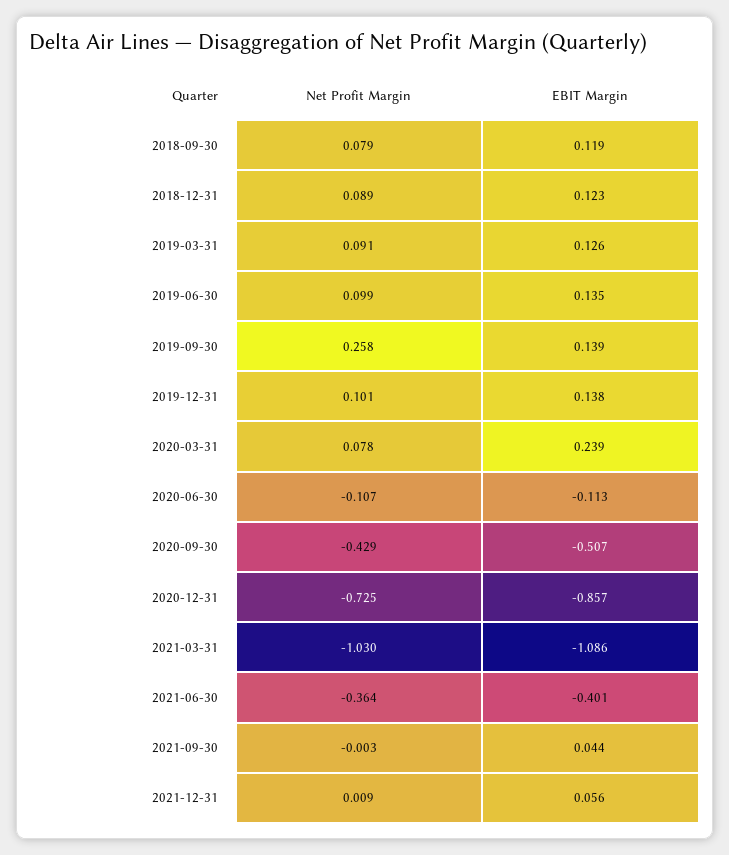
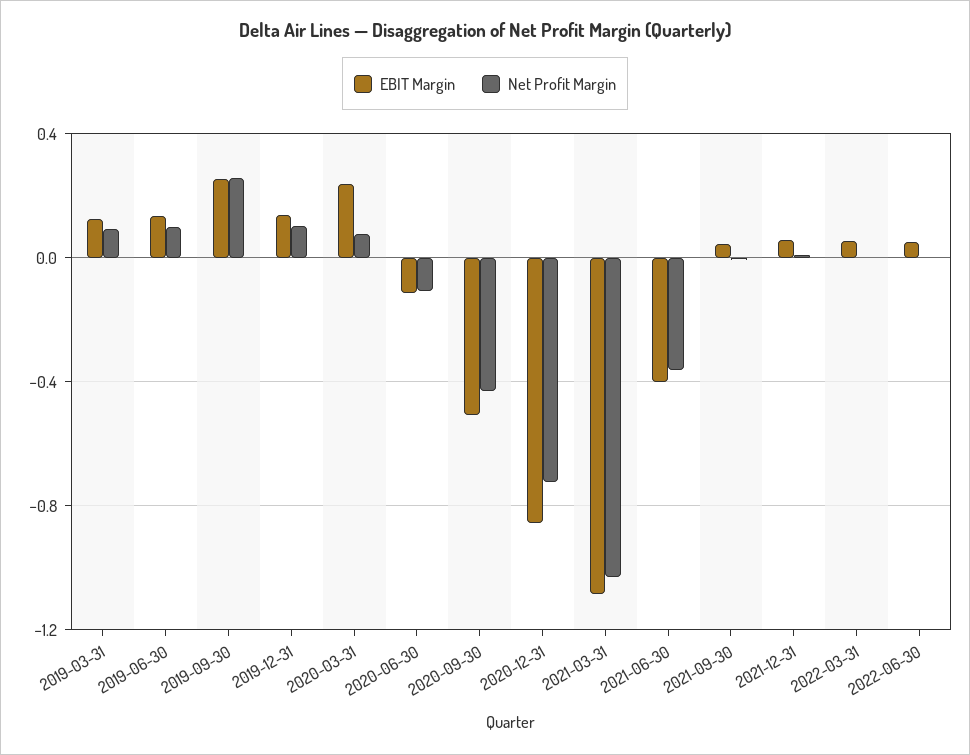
Net Profit Margin, 2018-09-30: 0.079 -> none
EBIT Margin, 2018-09-30: 0.119 -> none
Net Profit Margin, 2018-12-31: 0.089 -> none
EBIT Margin, 2018-12-31: 0.123 -> none
EBIT Margin, 2019-09-30: 0.139 -> 0.25
EBIT Margin, 2022-03-31: none -> 0.05
Net Profit Margin, 2022-03-31: none -> 0
EBIT Margin, 2022-06-30: none -> 0.05
Net Profit Margin, 2022-06-30: none -> 0

